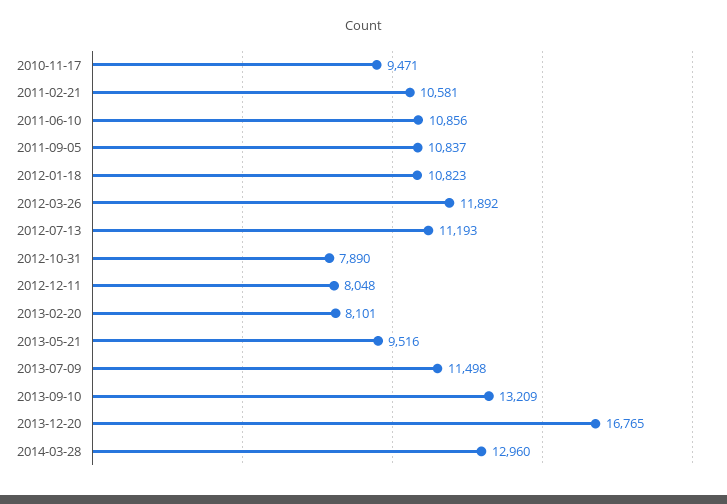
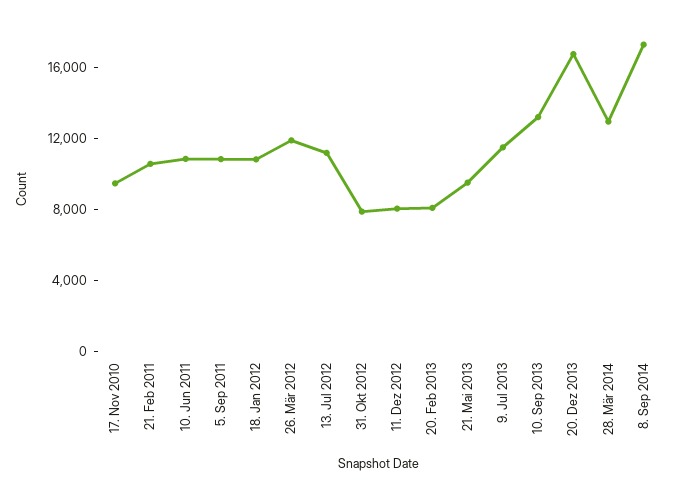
8. Sep 2014: none -> 17000

